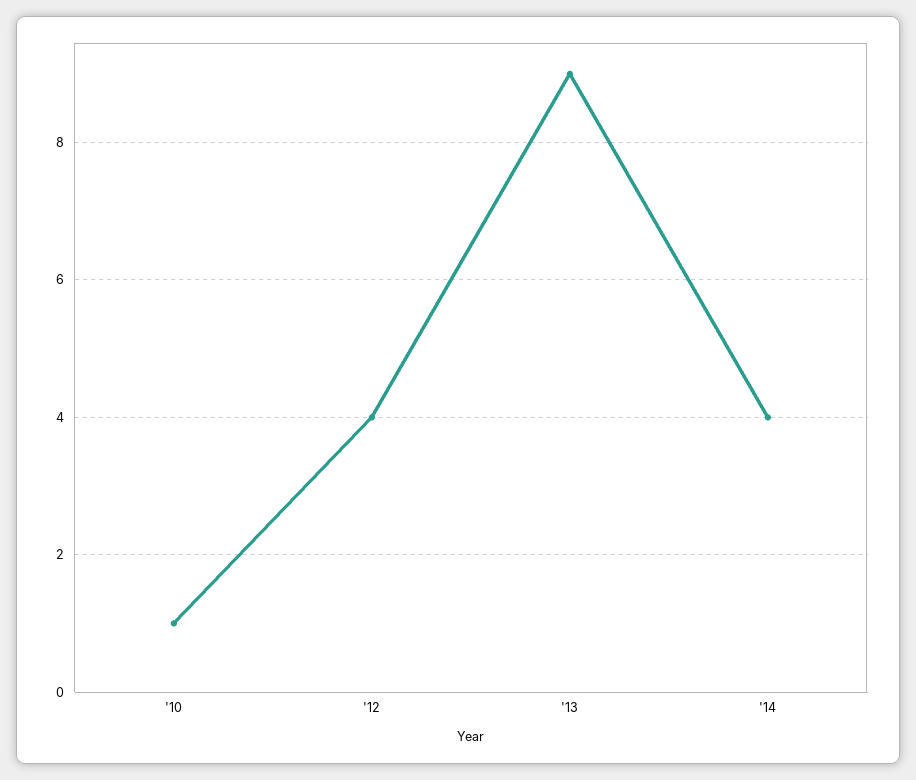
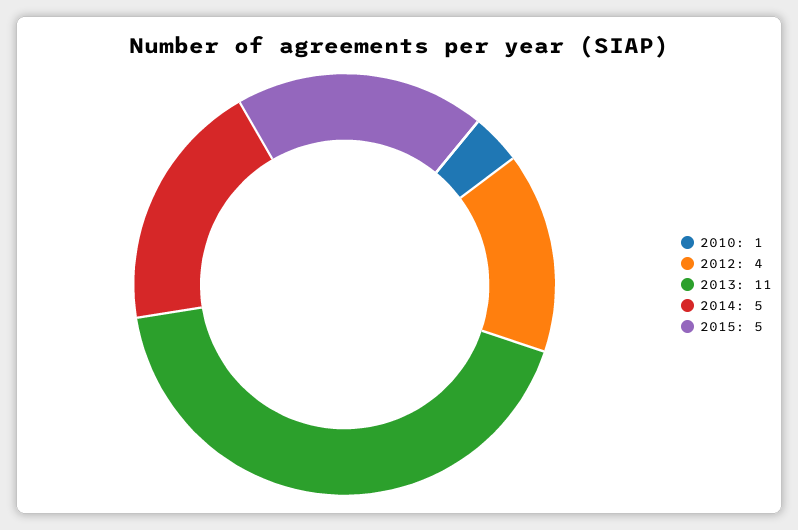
'13: 9 -> 11
'14: 4 -> 5
2015: none -> 5

